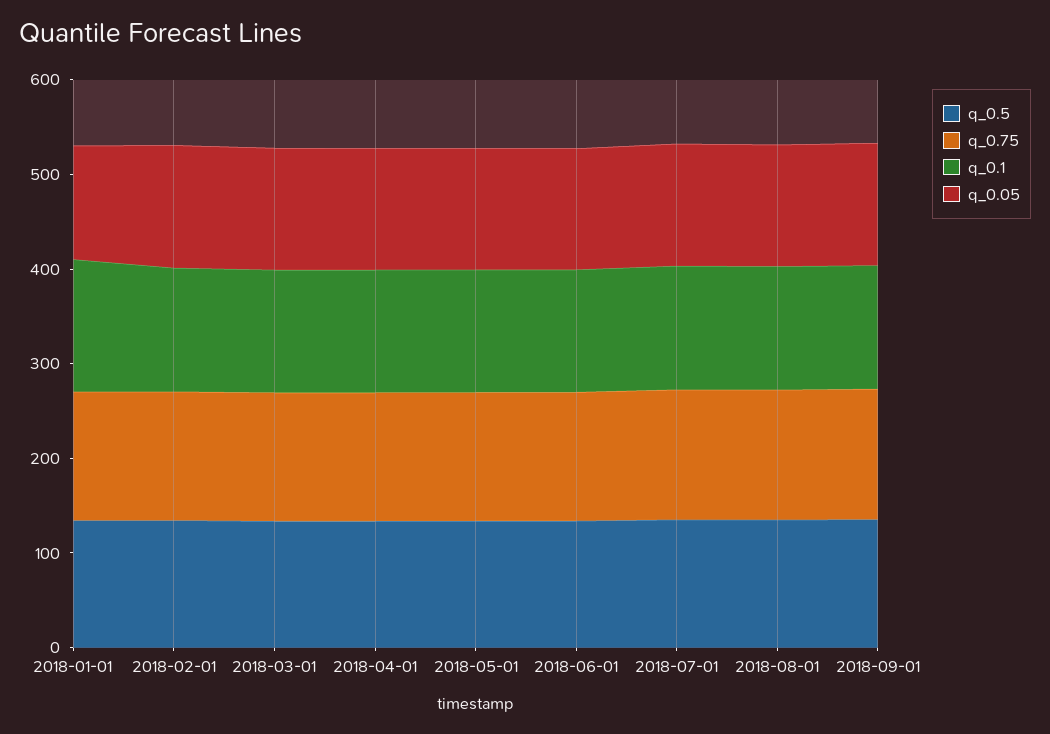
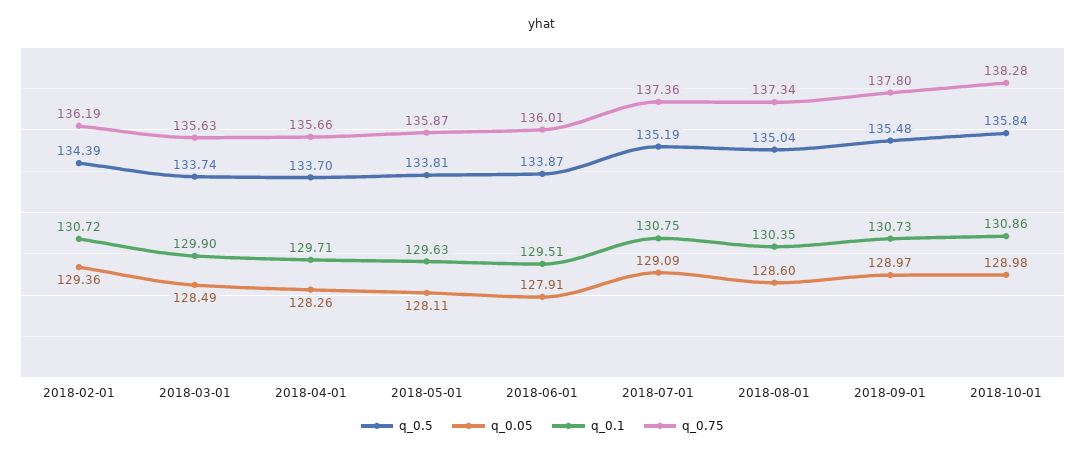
q_0.5, 2018-01-01: 140 -> none
q_0.75, 2018-01-01: 140 -> none
q_0.1, 2018-01-01: 140 -> none
q_0.05, 2018-01-01: 120 -> none
q_0.5, 2018-10-01: none -> 135.84
q_0.05, 2018-10-01: none -> 128.98
q_0.1, 2018-10-01: none -> 130.86
q_0.75, 2018-10-01: none -> 138.28

